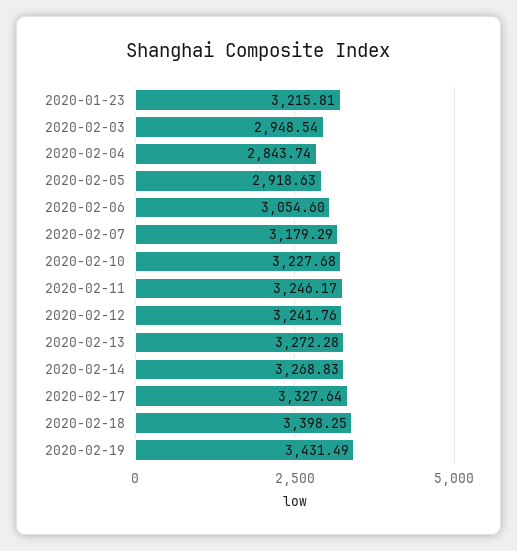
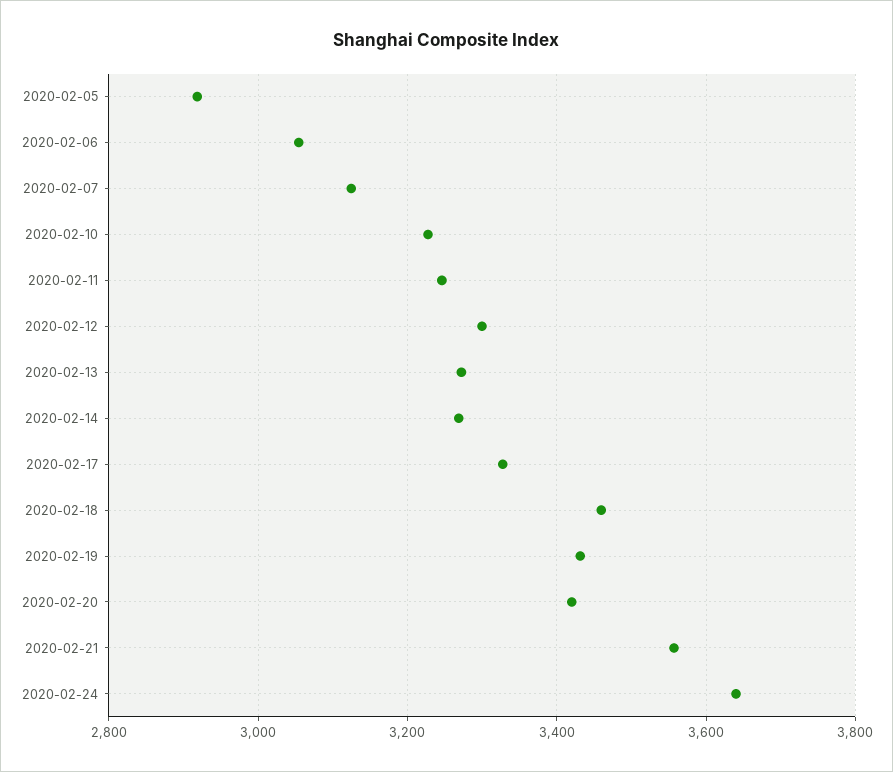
2020-01-23: 3215.81 -> none
2020-02-03: 2948.54 -> none
2020-02-04: 2843.74 -> none
2020-02-07: 3179.29 -> 3120
2020-02-12: 3241.76 -> 3300
2020-02-18: 3398.25 -> 3460
2020-02-20: none -> 3420
2020-02-21: none -> 3560
2020-02-24: none -> 3640

